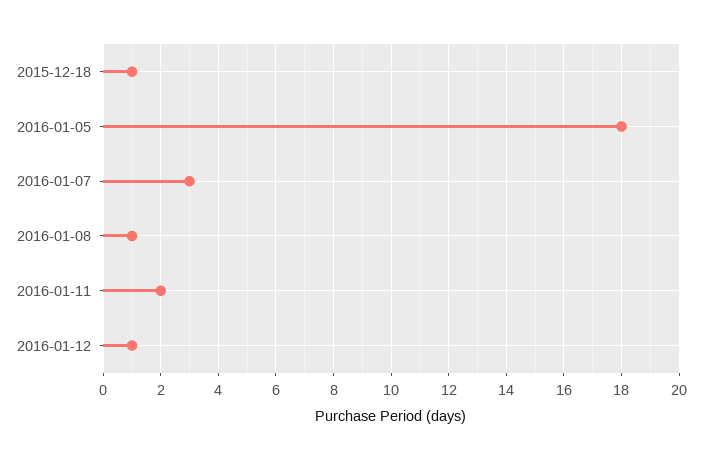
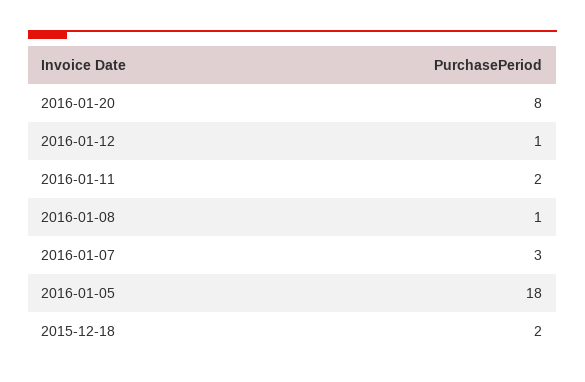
2015-12-18: 1 -> 2
2016-01-20: none -> 8

